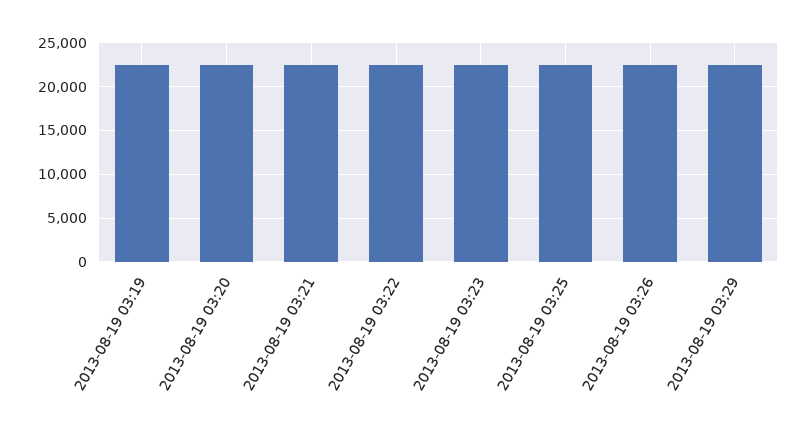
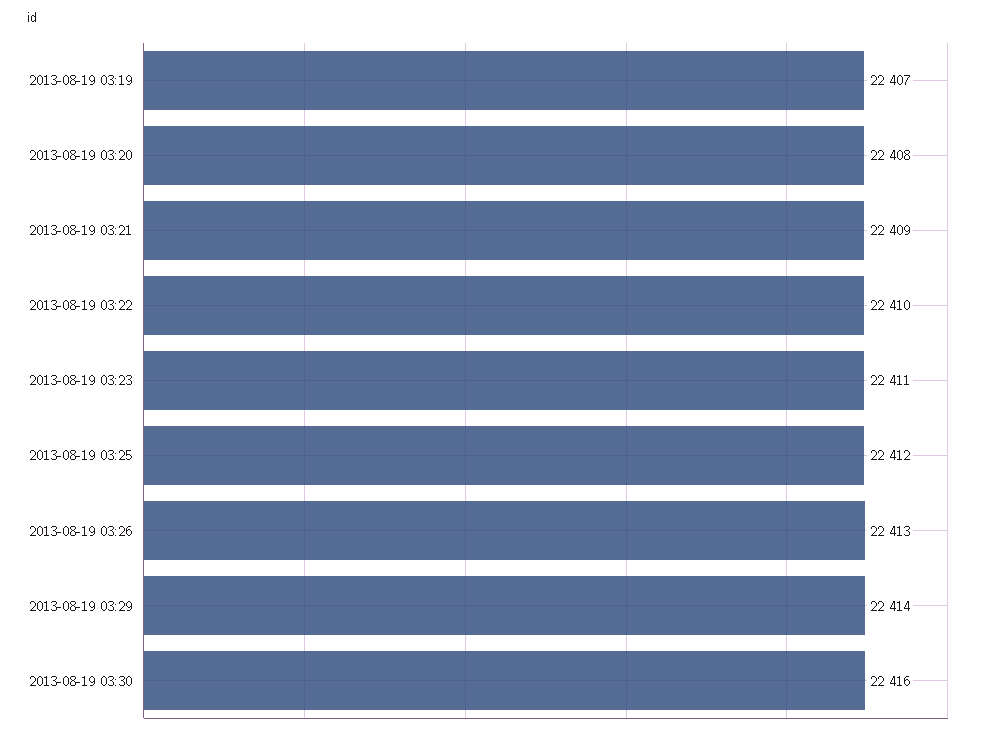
2013-08-19 03:30: none -> 22416

